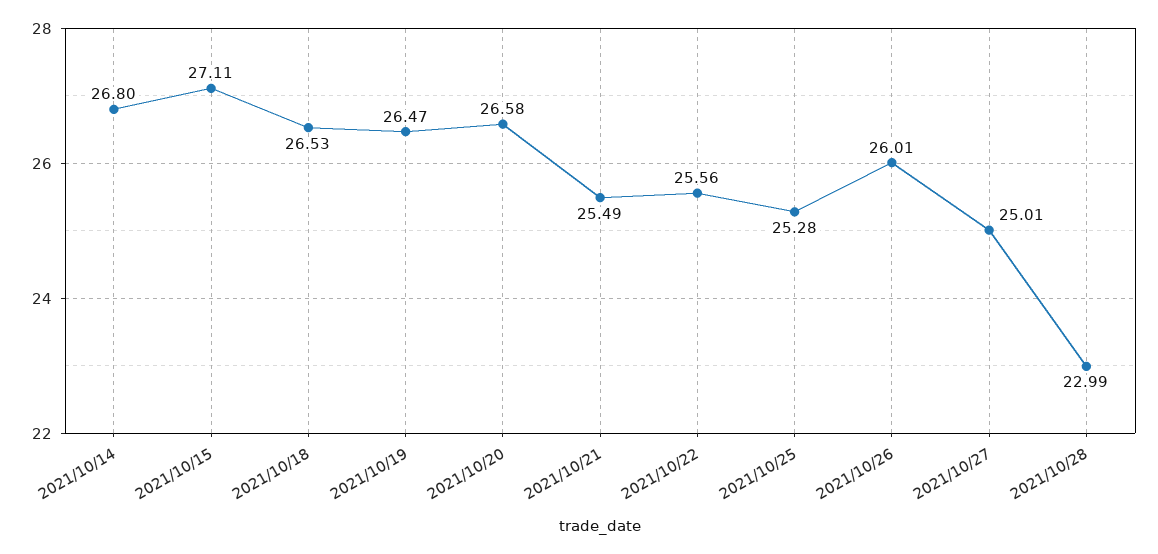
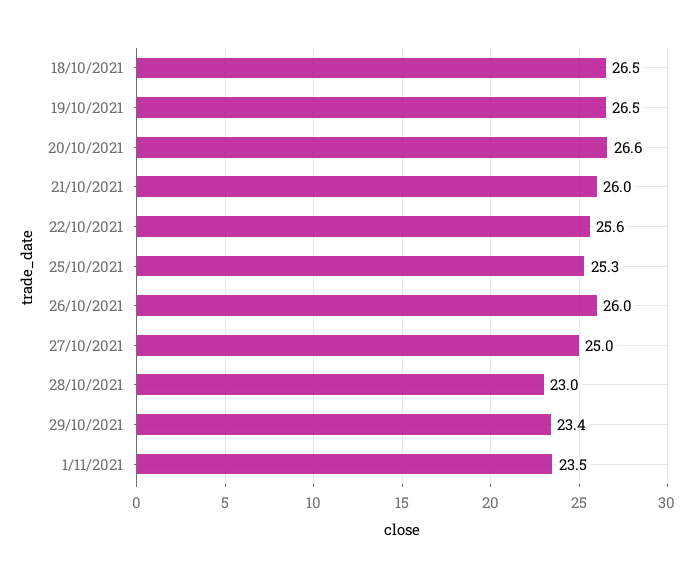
2021/10/14: 26.8 -> none
2021/10/15: 27.11 -> none
2021/10/21: 25.49 -> 26
29/10/2021: none -> 23.4
1/11/2021: none -> 23.5

